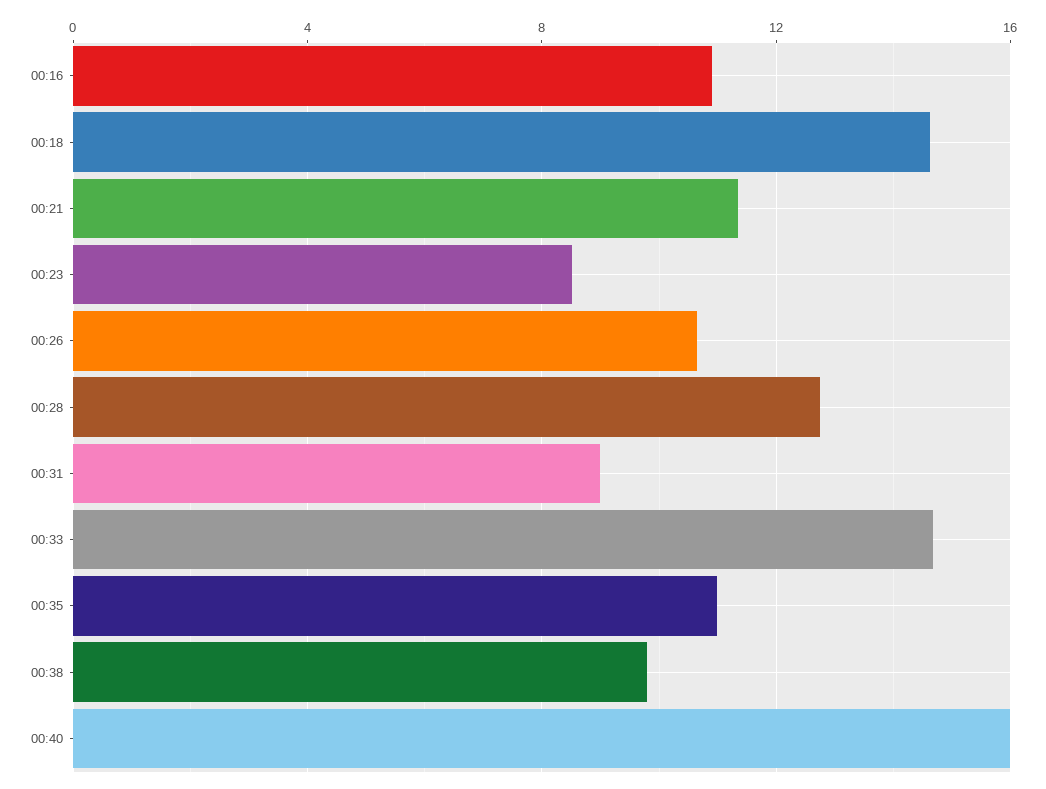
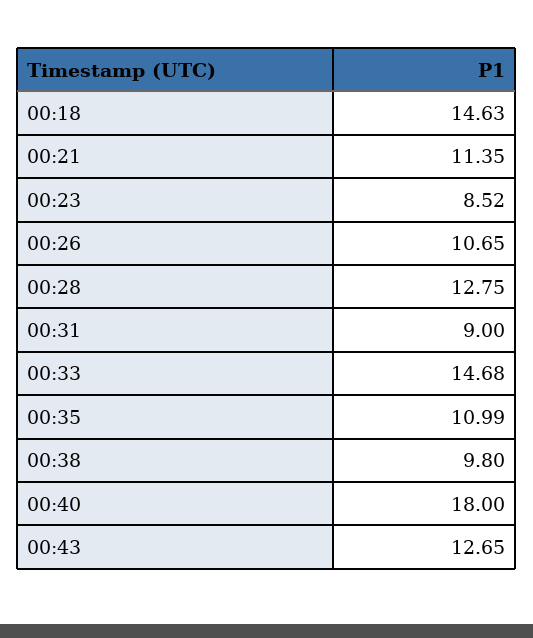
00:16: 11 -> none
00:40: 16 -> 18
00:43: none -> 12.65

